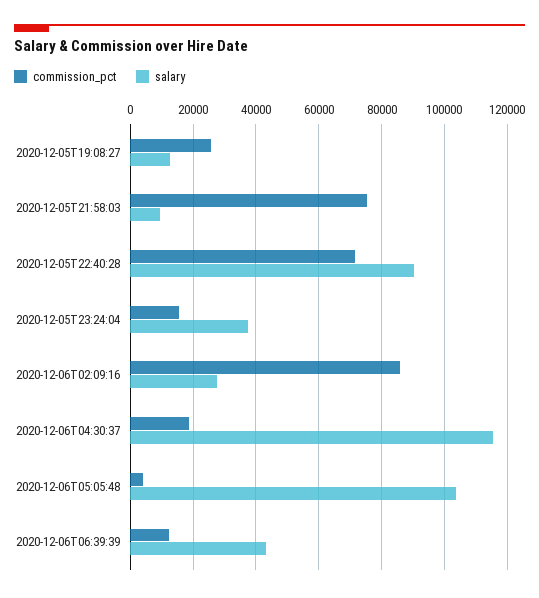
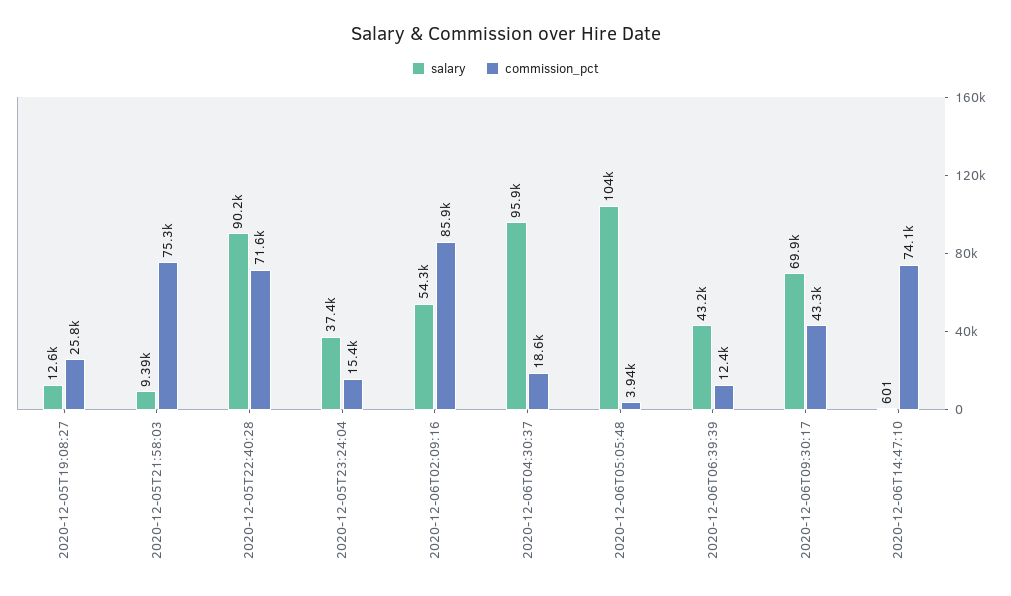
salary, 2020-12-06T02:09:16: 28000 -> 54300
salary, 2020-12-06T04:30:37: 116000 -> 95900
salary, 2020-12-06T09:30:17: none -> 69900
commission_pct, 2020-12-06T09:30:17: none -> 43300
salary, 2020-12-06T14:47:10: none -> 601
commission_pct, 2020-12-06T14:47:10: none -> 74100

